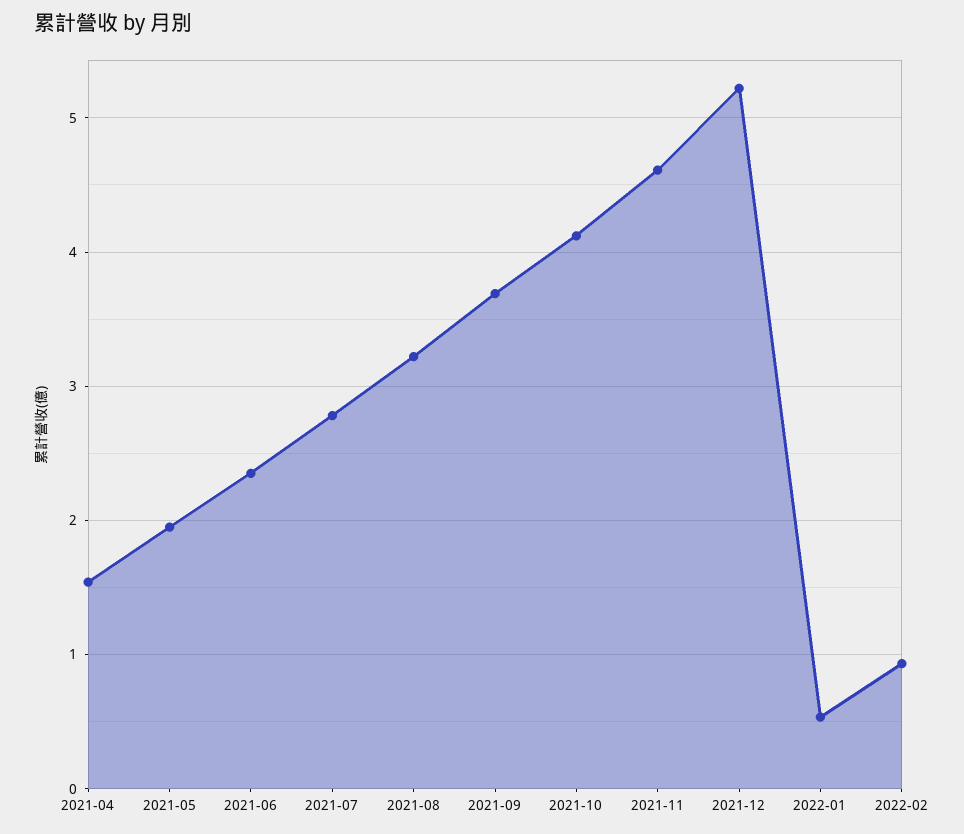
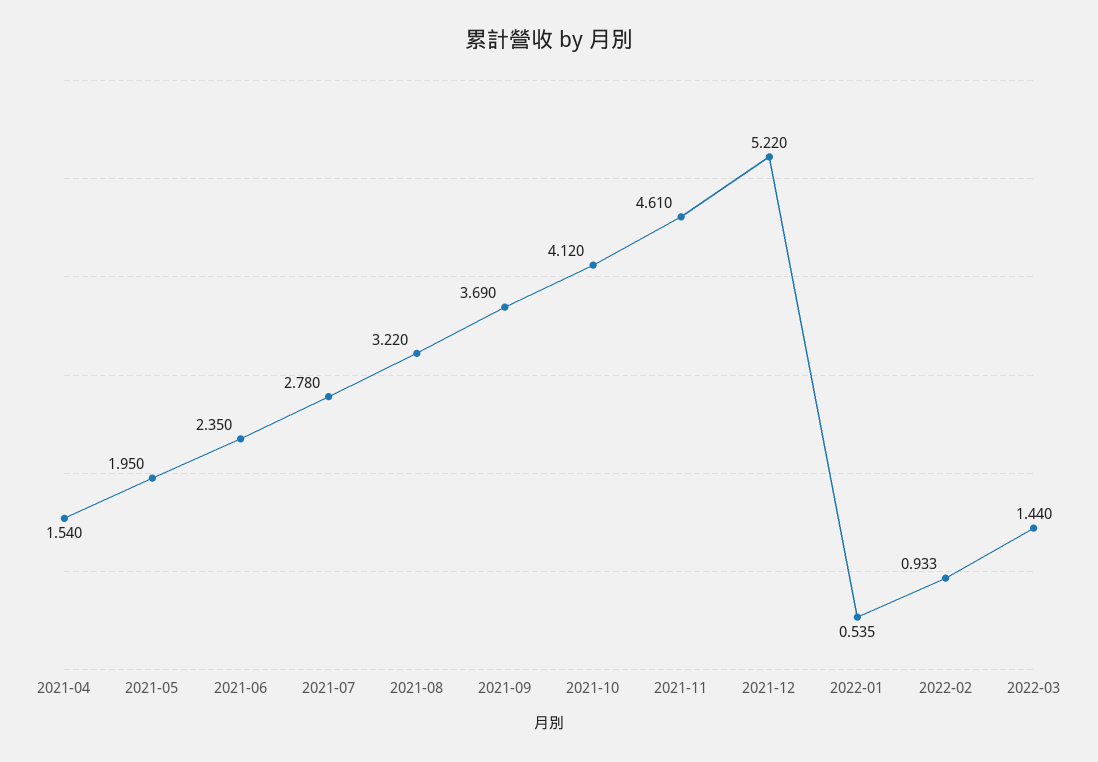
2022-03: none -> 1.44

